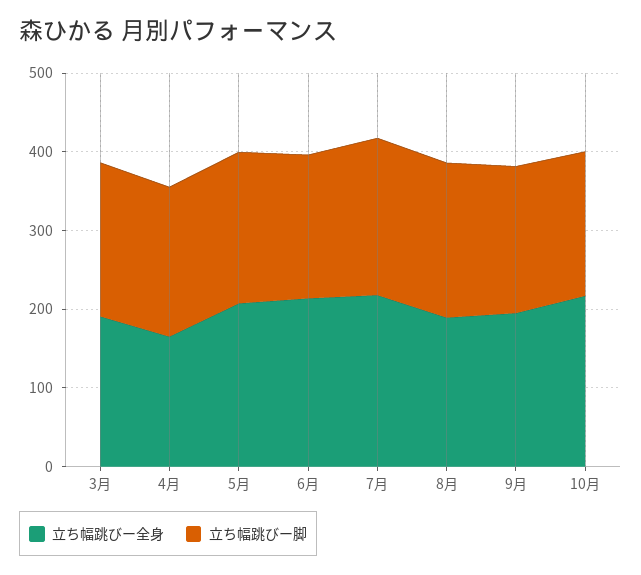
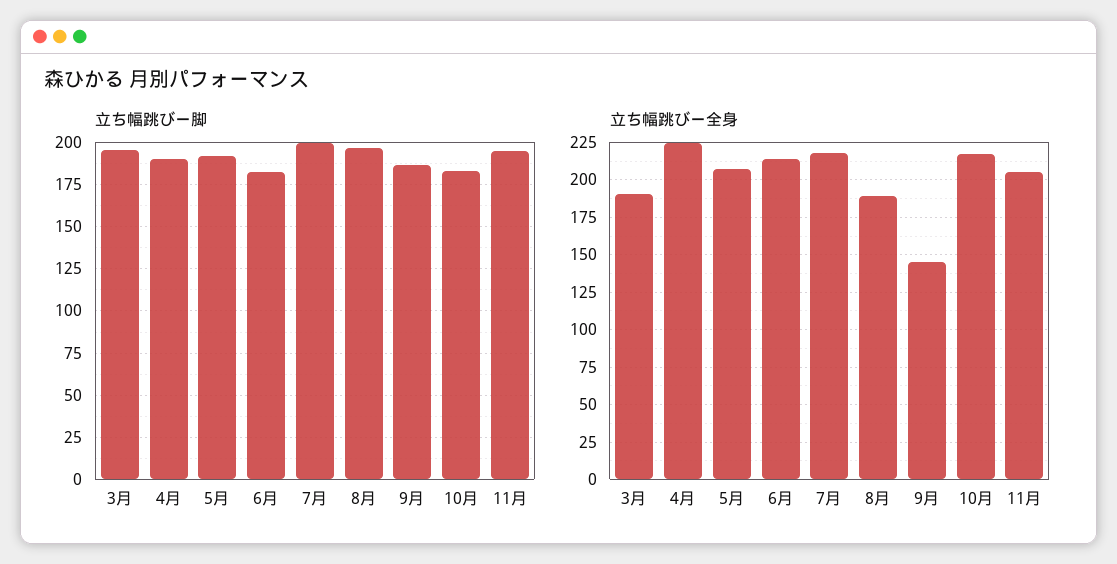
立ち幅跳びー全身, 4月: 160 -> 225
立ち幅跳びー全身, 9月: 200 -> 145
立ち幅跳びー脚, 11月: none -> 195
立ち幅跳びー全身, 11月: none -> 205

